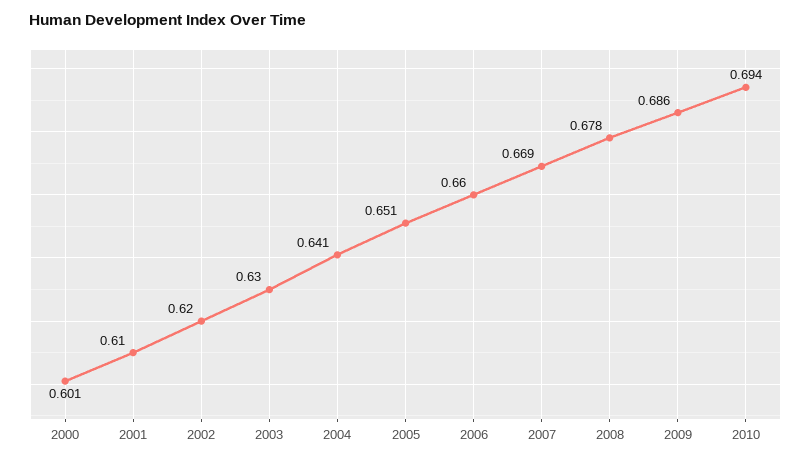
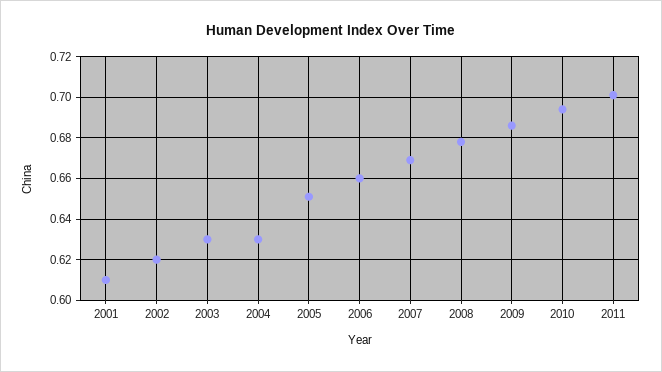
2000: 0.601 -> none
2004: 0.641 -> 0.63
2011: none -> 0.7

